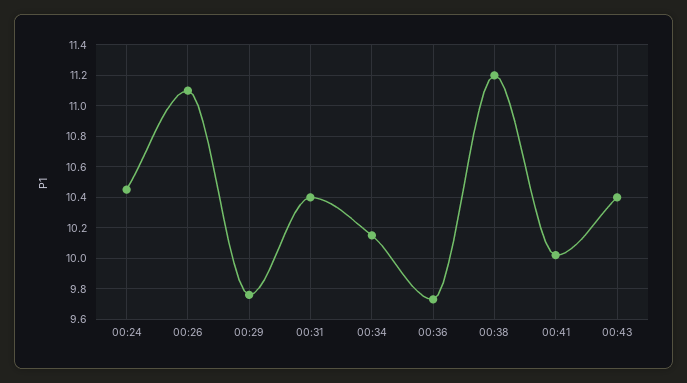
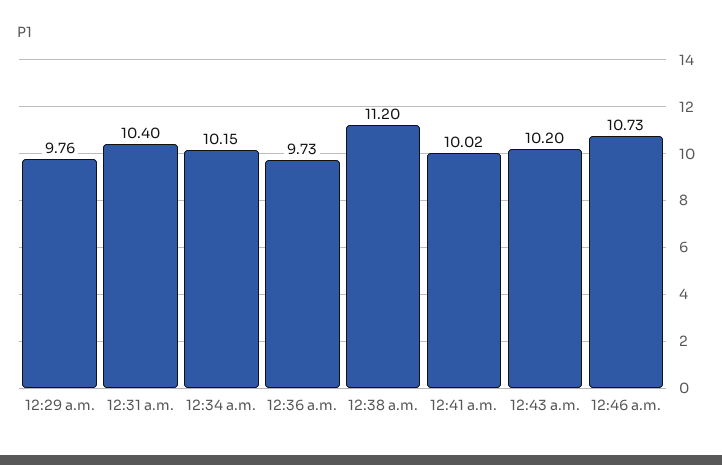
00:24: 10.45 -> none
00:26: 11.1 -> none
00:43: 10.4 -> 10.2
12:46 a.m.: none -> 10.73

